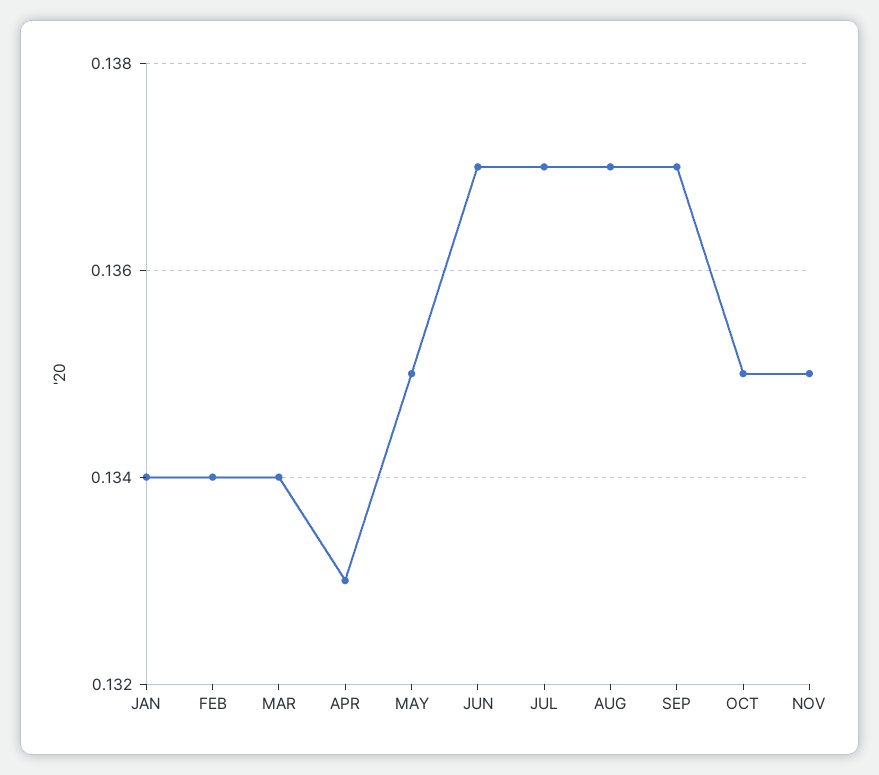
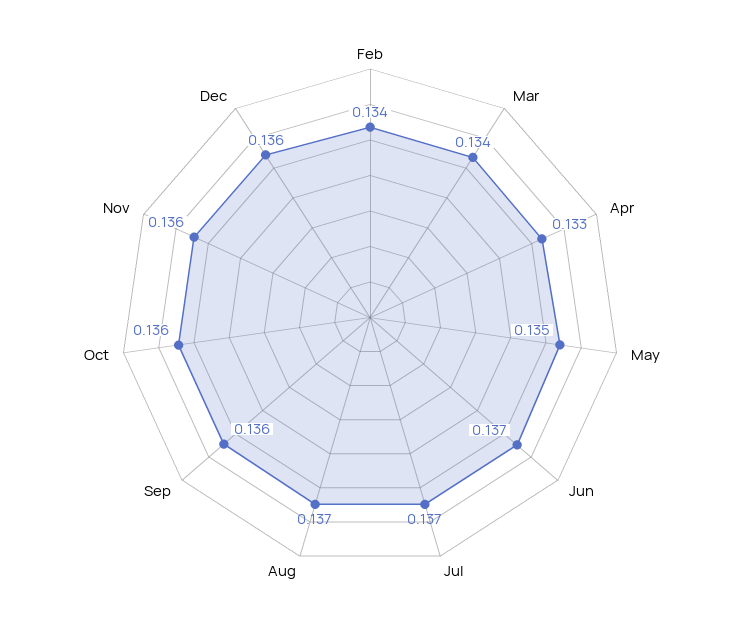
JAN: 0.134 -> none
SEP: 0.137 -> 0.136
OCT: 0.135 -> 0.136
NOV: 0.135 -> 0.136
Dec: none -> 0.136

